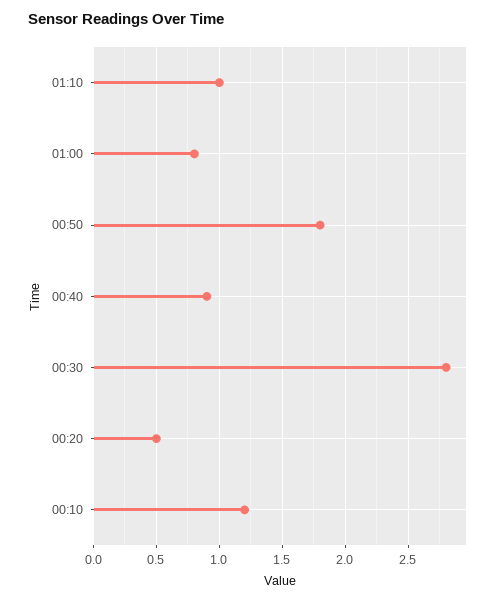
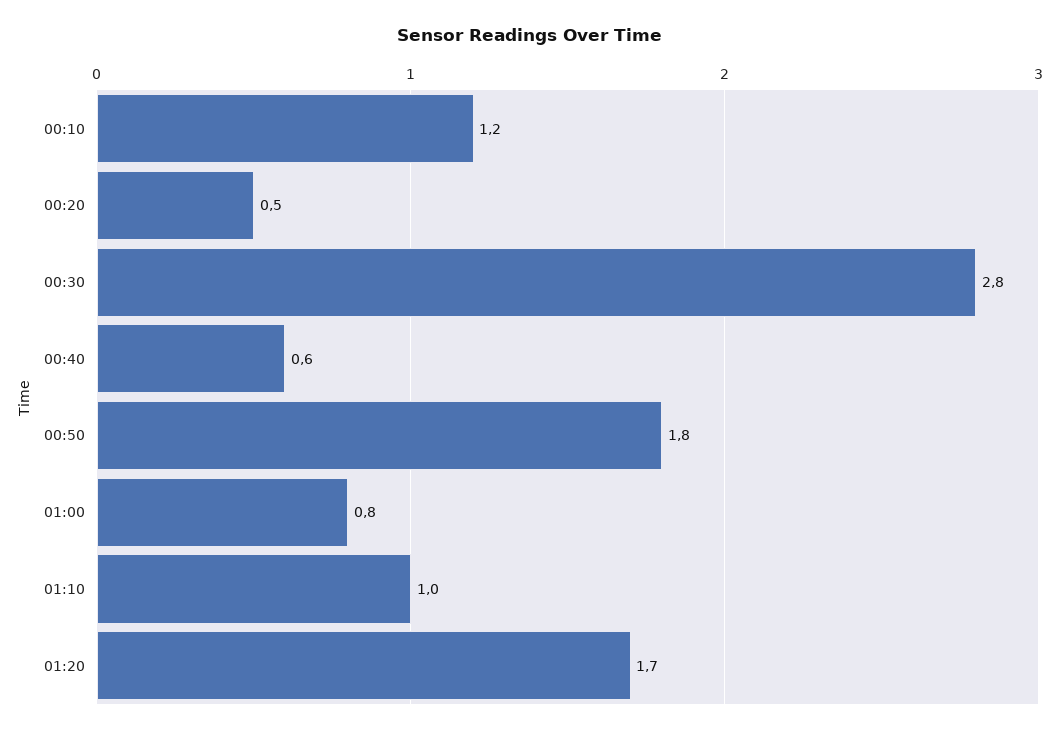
00:40: 0.9 -> 0.6
01:20: none -> 1.7

